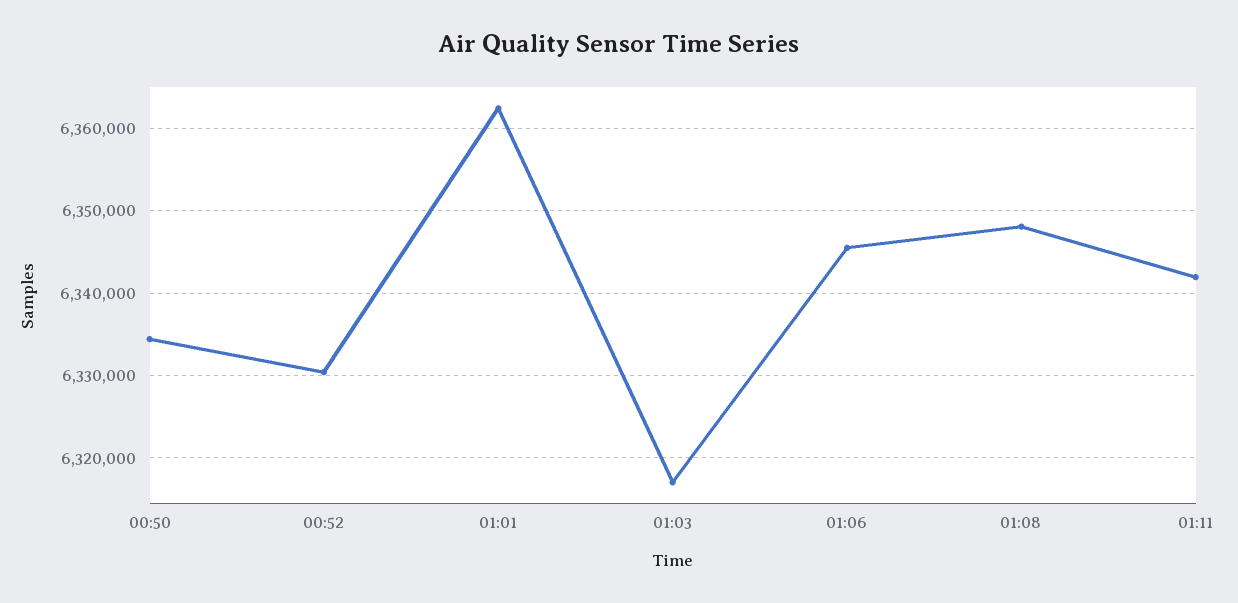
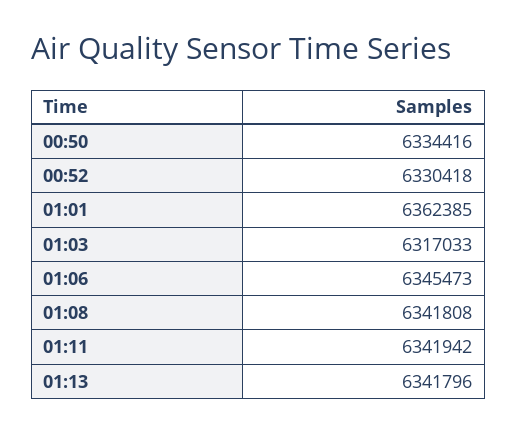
01:08: 6348000 -> 6341808
01:13: none -> 6341796

